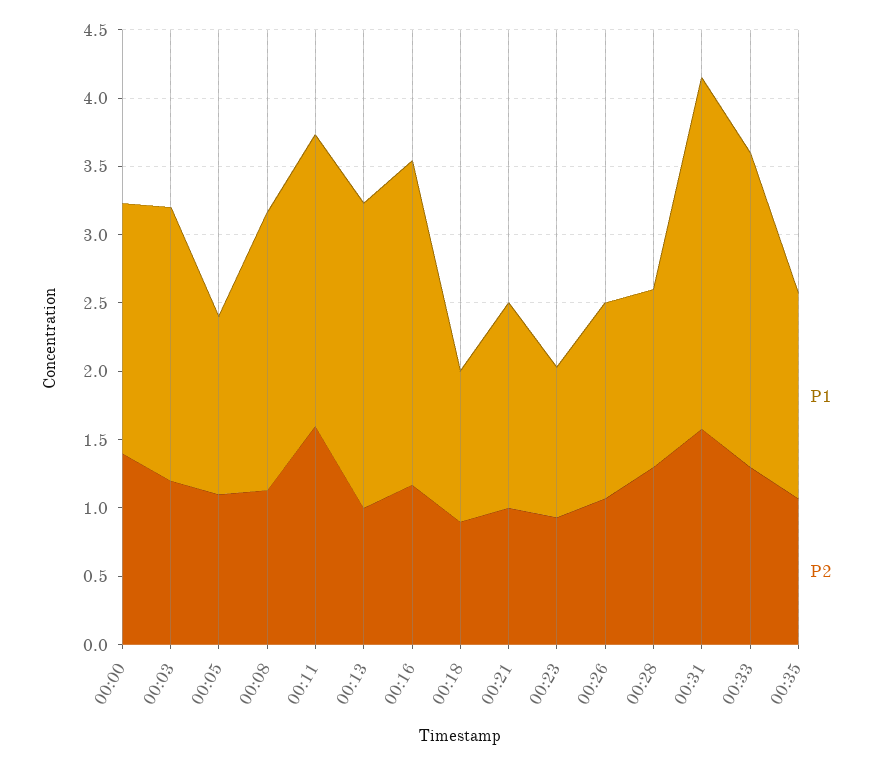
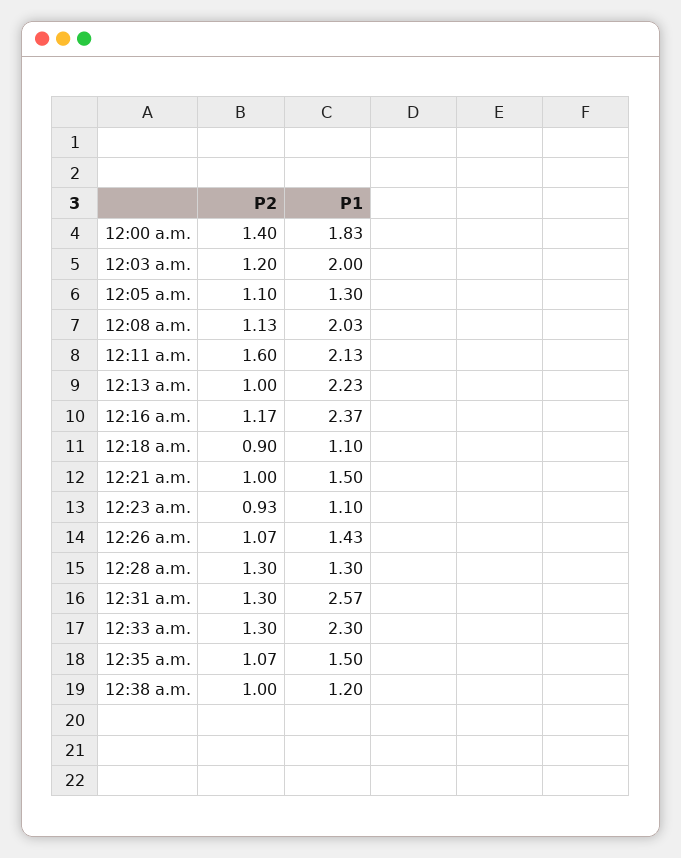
P2, 00:31: 1.6 -> 1.3
P2, 12:38 a.m.: none -> 1
P1, 12:38 a.m.: none -> 1.2

